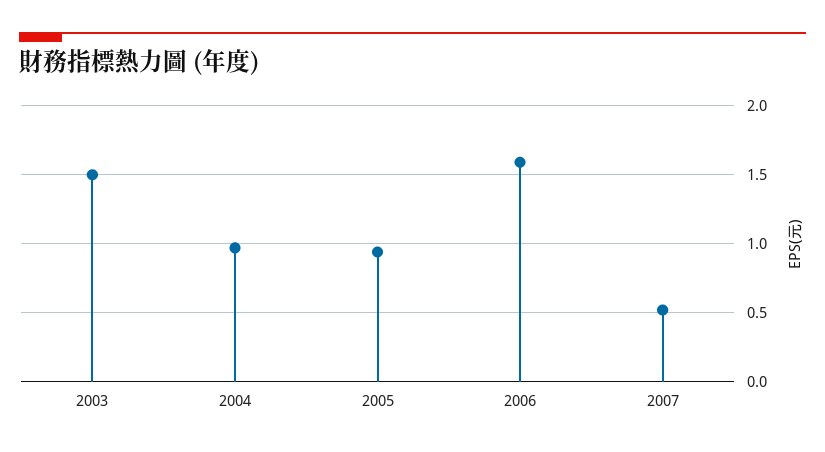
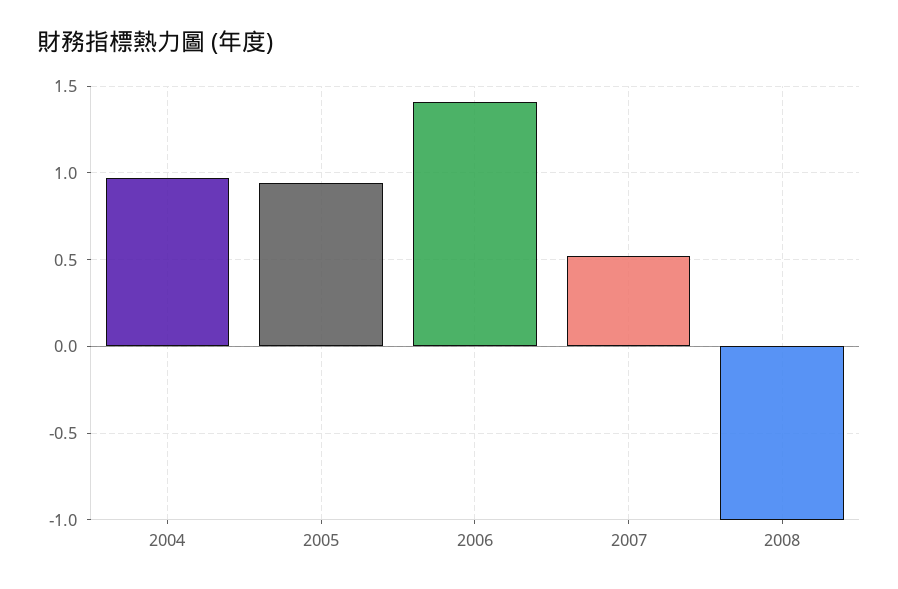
2003: 1.5 -> none
2006: 1.6 -> 1.4
2008: none -> -1

